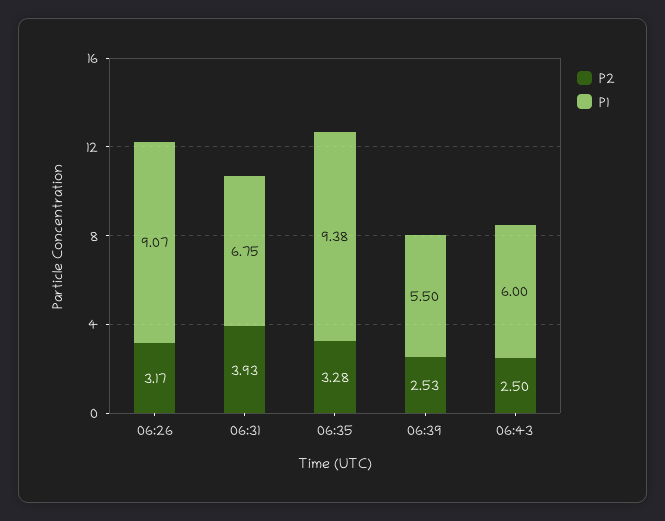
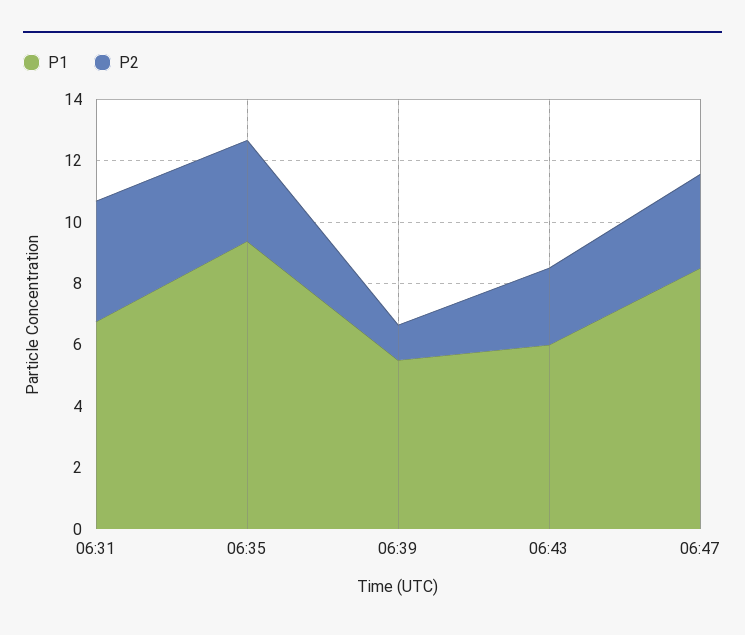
P2, 06:26: 3.17 -> none
P1, 06:26: 9.07 -> none
P2, 06:39: 2.53 -> 1
P1, 06:47: none -> 8.5
P2, 06:47: none -> 3

